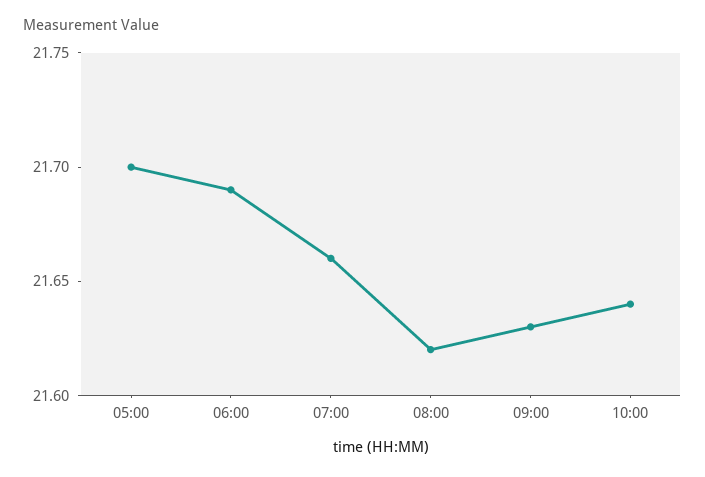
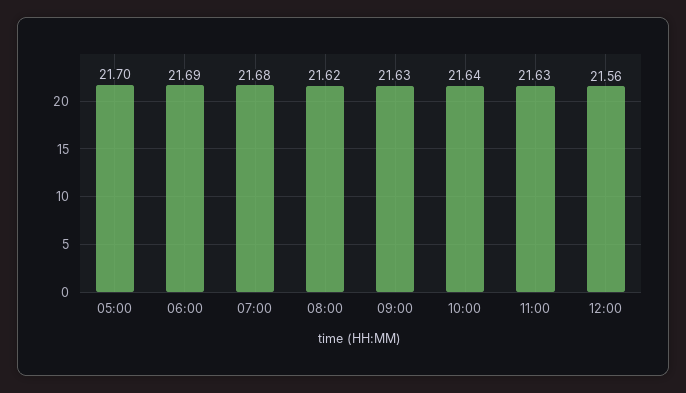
07:00: 21.66 -> 21.68
11:00: none -> 21.63
12:00: none -> 21.56

